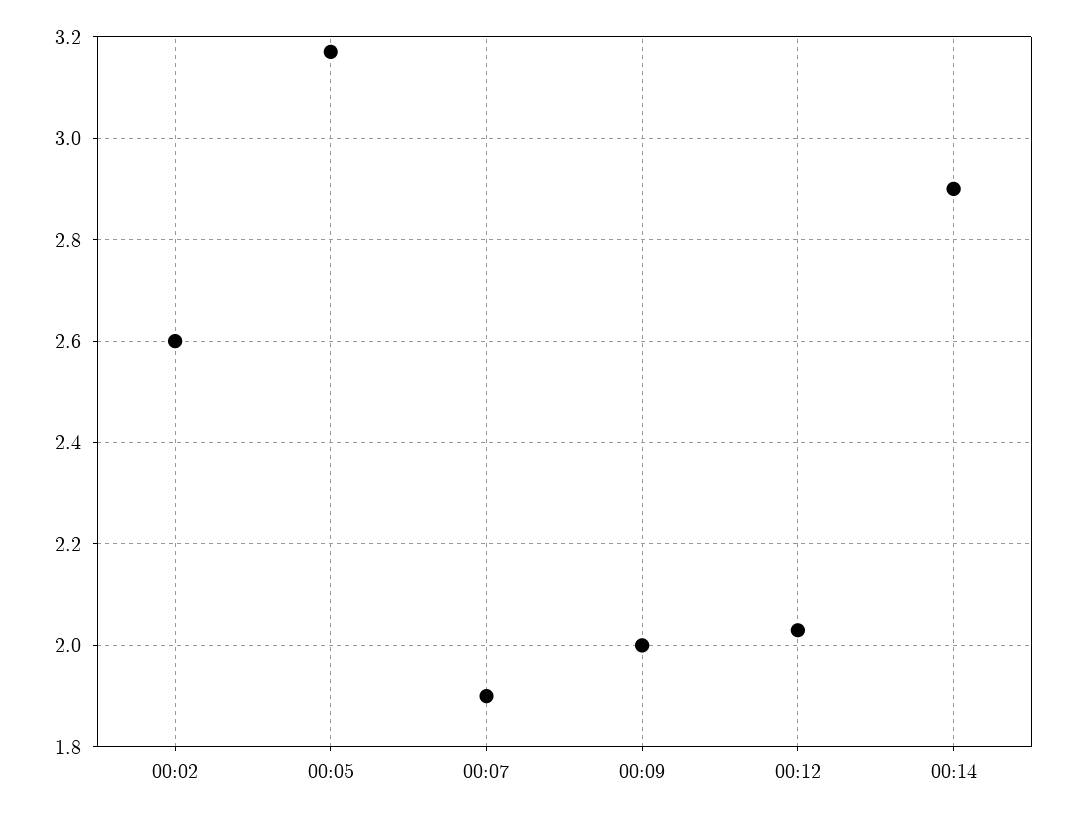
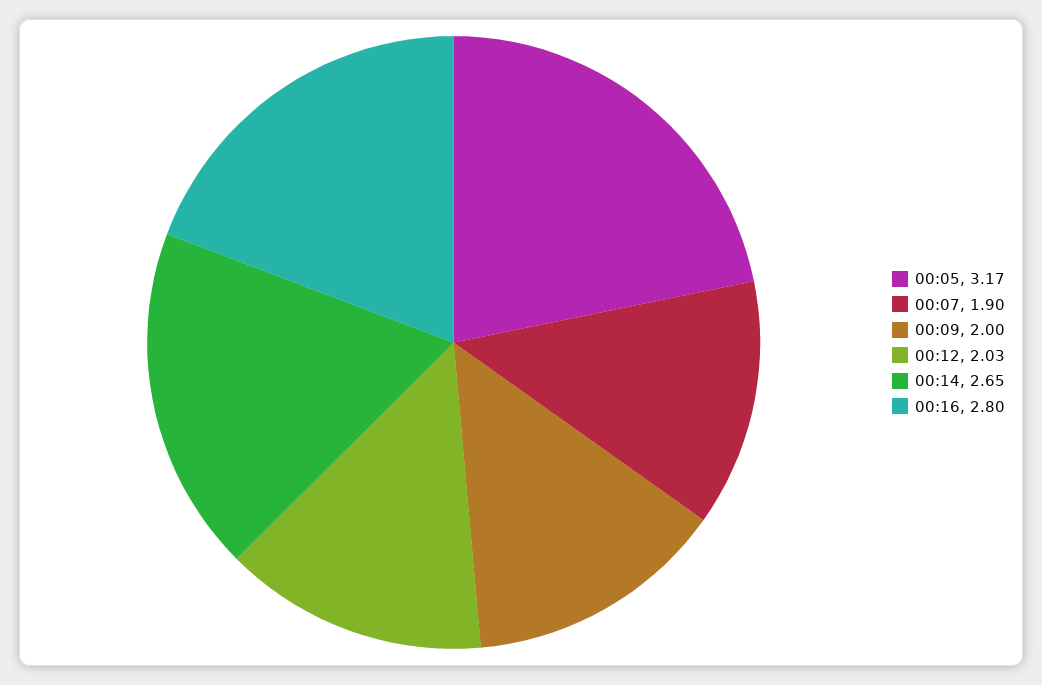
00:02: 2.6 -> none
00:14: 2.9 -> 2.65
00:16: none -> 2.8

